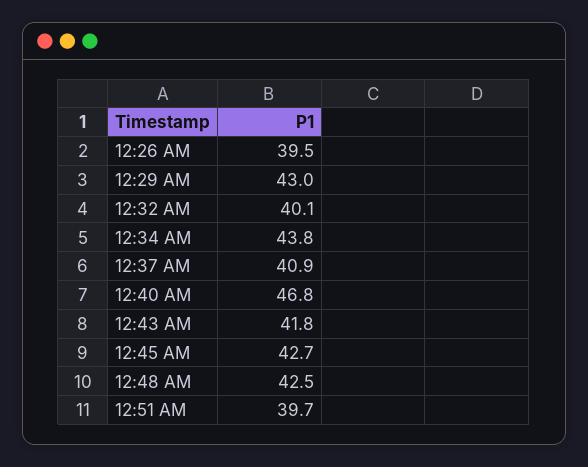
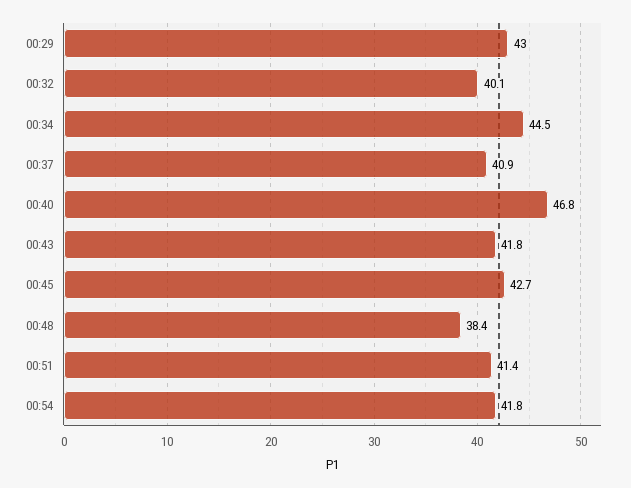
12:26 AM: 39.5 -> none
12:34 AM: 43.8 -> 44.5
12:48 AM: 42.5 -> 38.4
12:51 AM: 39.7 -> 41.4
00:54: none -> 41.8

